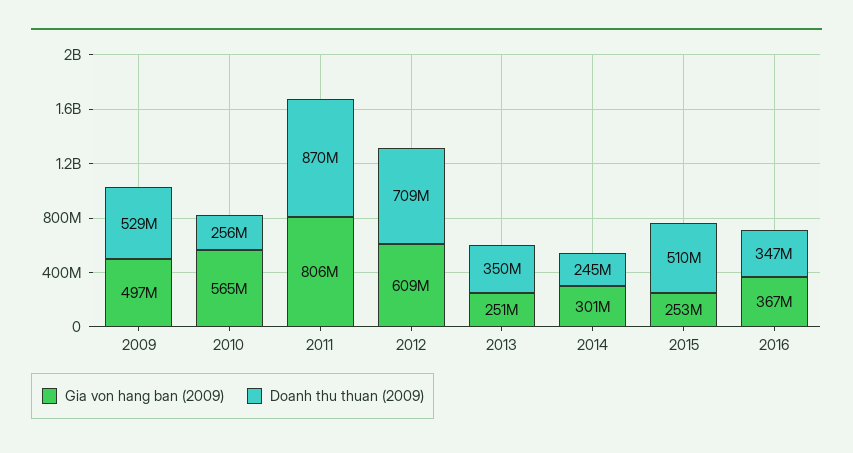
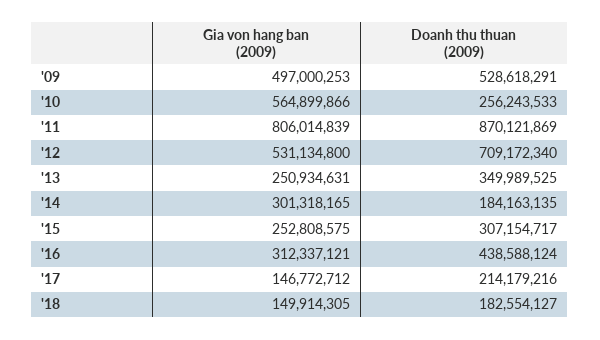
Gia von hang ban (2009), 2012: 609000000 -> 531134800
Doanh thu thuan (2009), 2014: 245000000 -> 184163135
Doanh thu thuan (2009), 2015: 510000000 -> 307154717
Gia von hang ban (2009), 2016: 367000000 -> 312337121
Doanh thu thuan (2009), 2016: 347000000 -> 438588124
Gia von hang ban (2009), '17: none -> 146772712
Doanh thu thuan (2009), '17: none -> 214179216
Gia von hang ban (2009), '18: none -> 149914305
Doanh thu thuan (2009), '18: none -> 182554127

